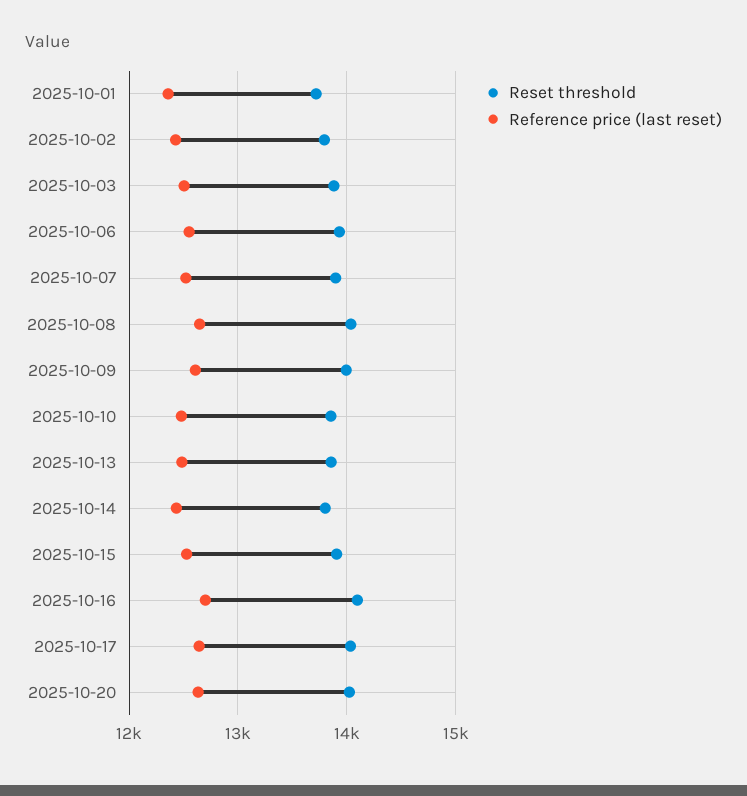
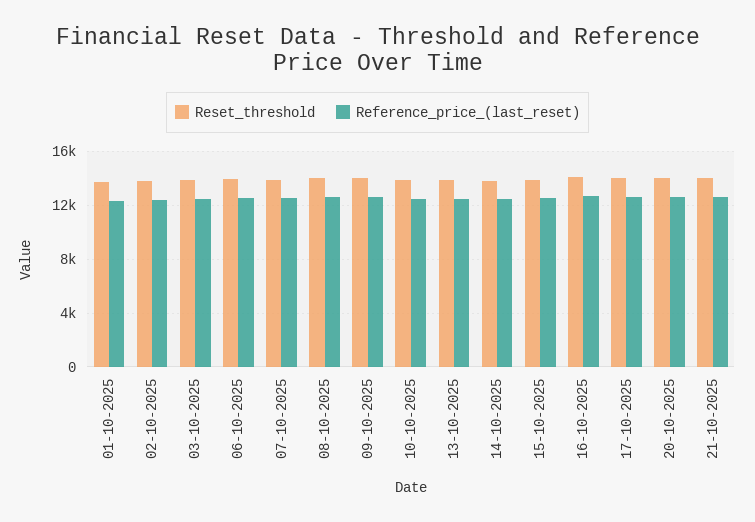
Reset threshold, 21-10-2025: none -> 14000
Reference price (last reset), 21-10-2025: none -> 12500

